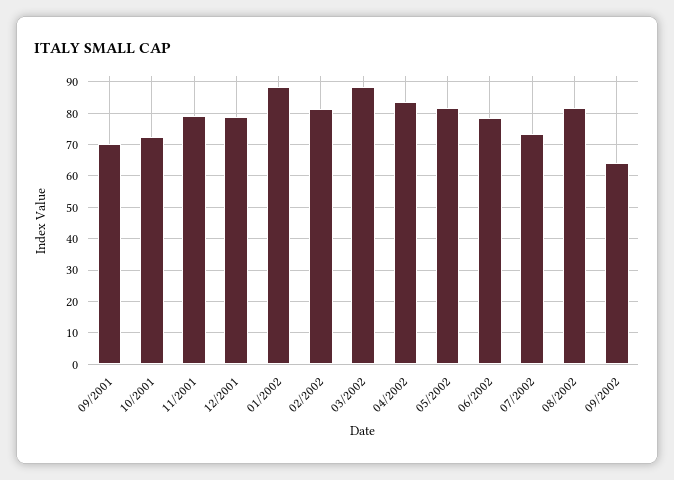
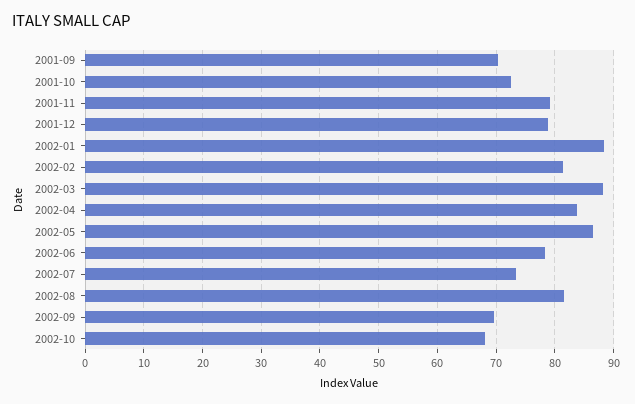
05/2002: 82 -> 86
09/2002: 64 -> 70
2002-10: none -> 68

